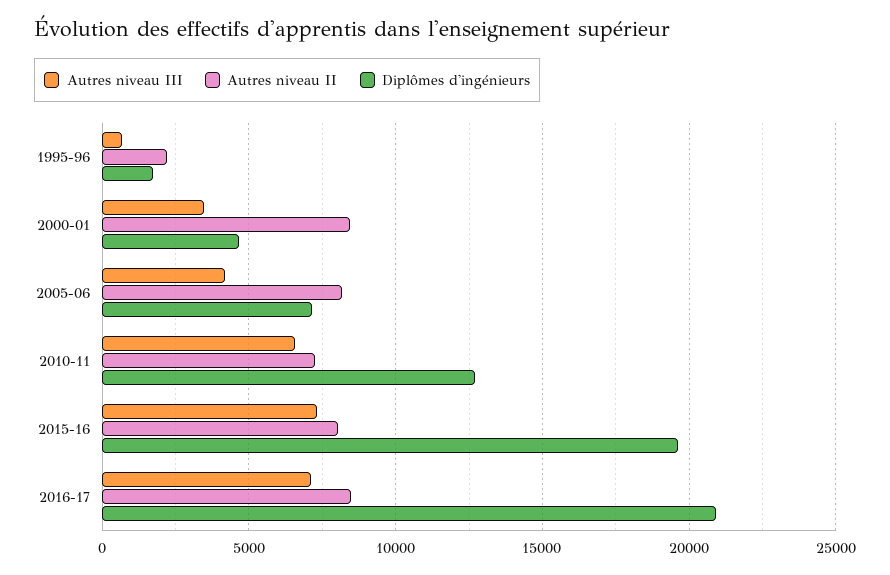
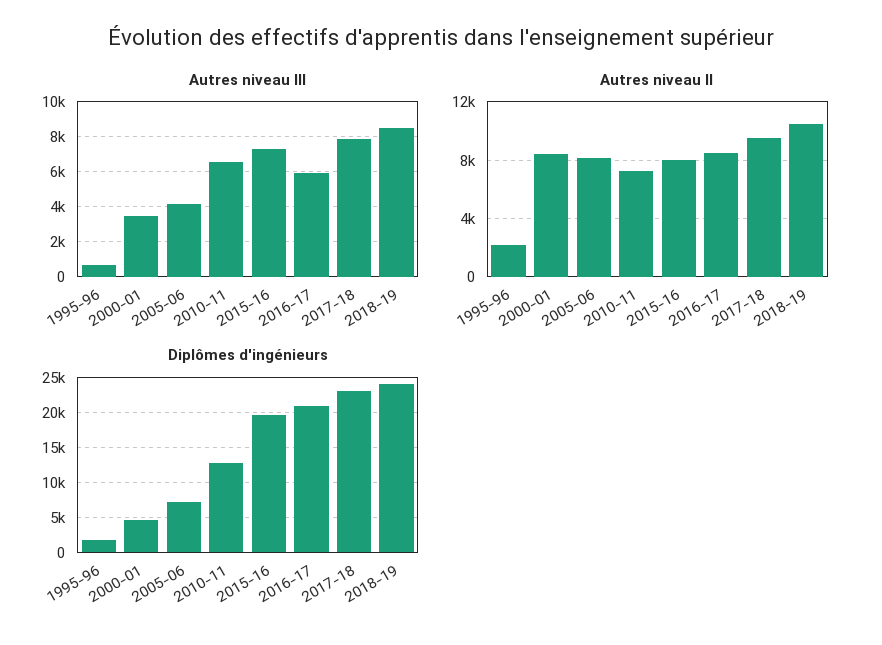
Autres niveau III, 2016-17: 7000 -> 6000
Autres niveau III, 2017-18: none -> 8000
Autres niveau III, 2018-19: none -> 8500
Autres niveau II, 2017-18: none -> 9500
Autres niveau II, 2018-19: none -> 10500
Diplômes d'ingénieurs, 2017-18: none -> 23000
Diplômes d'ingénieurs, 2018-19: none -> 24000

